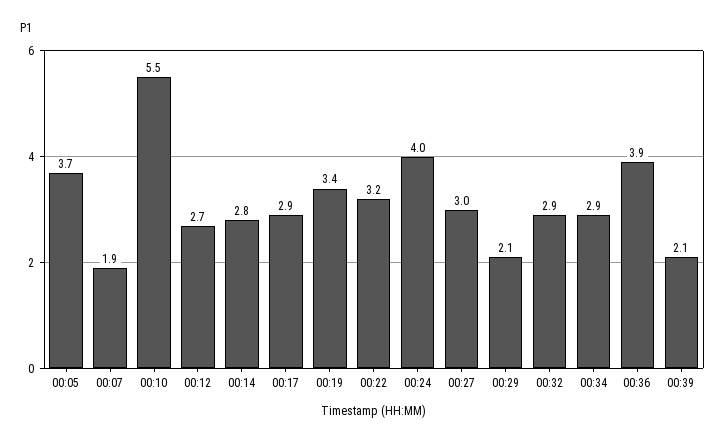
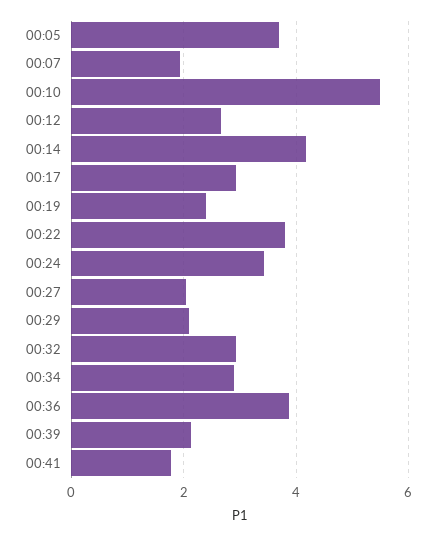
00:14: 2.8 -> 4.2
00:19: 3.4 -> 2.4
00:22: 3.2 -> 3.8
00:24: 4 -> 3.4
00:27: 3 -> 2
00:41: none -> 1.8

